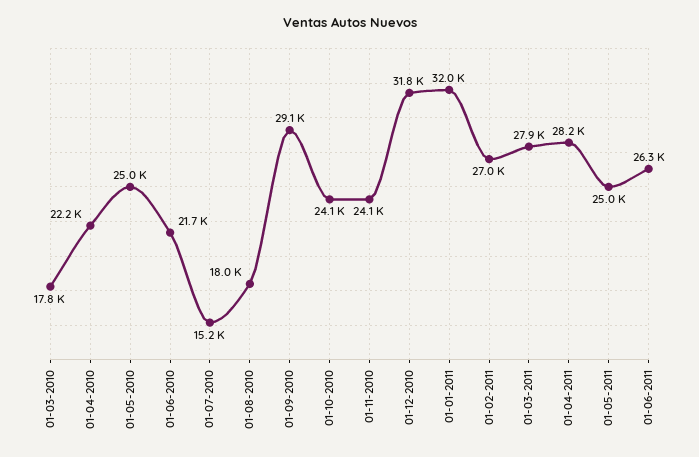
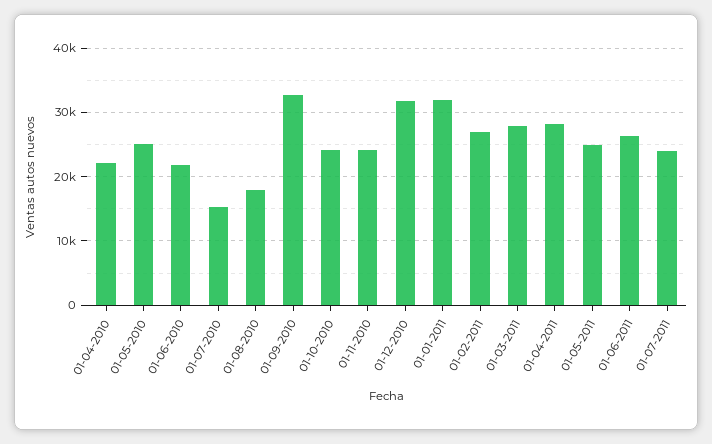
01-03-2010: 17800 -> none
01-09-2010: 29100 -> 33000
01-07-2011: none -> 24000

